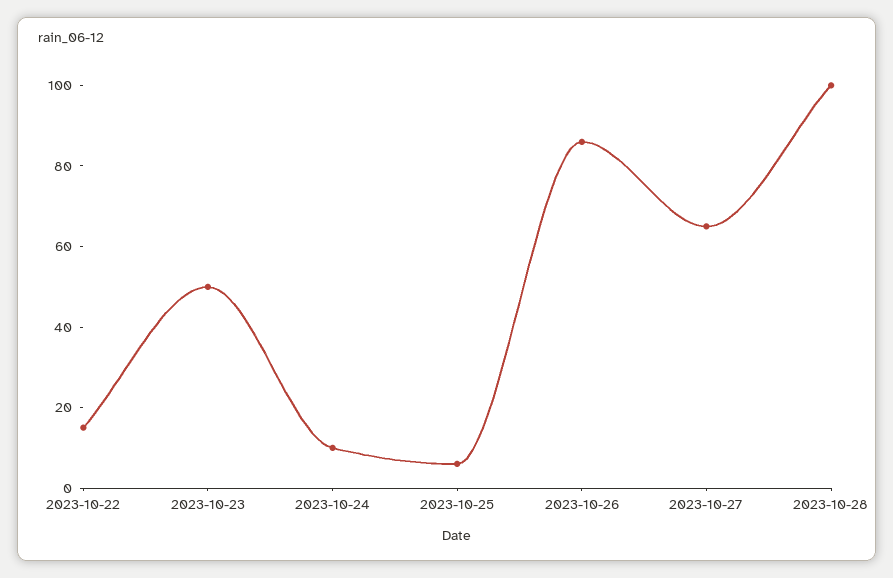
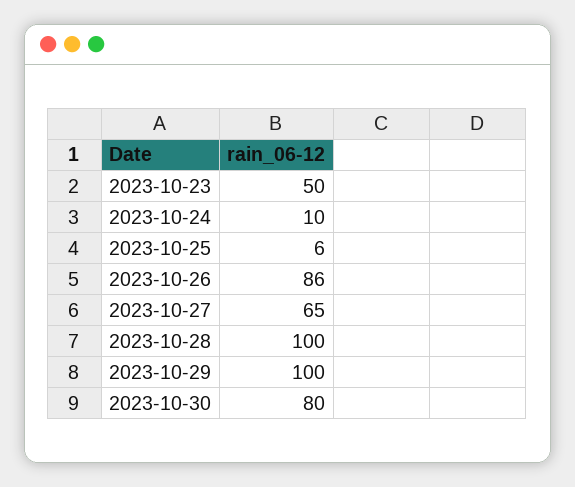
2023-10-22: 15 -> none
2023-10-29: none -> 100
2023-10-30: none -> 80

